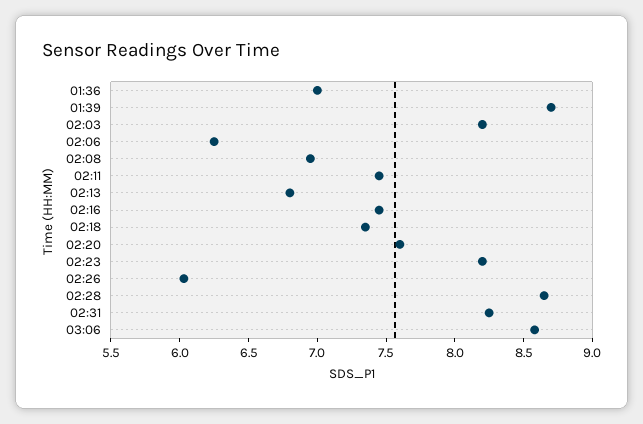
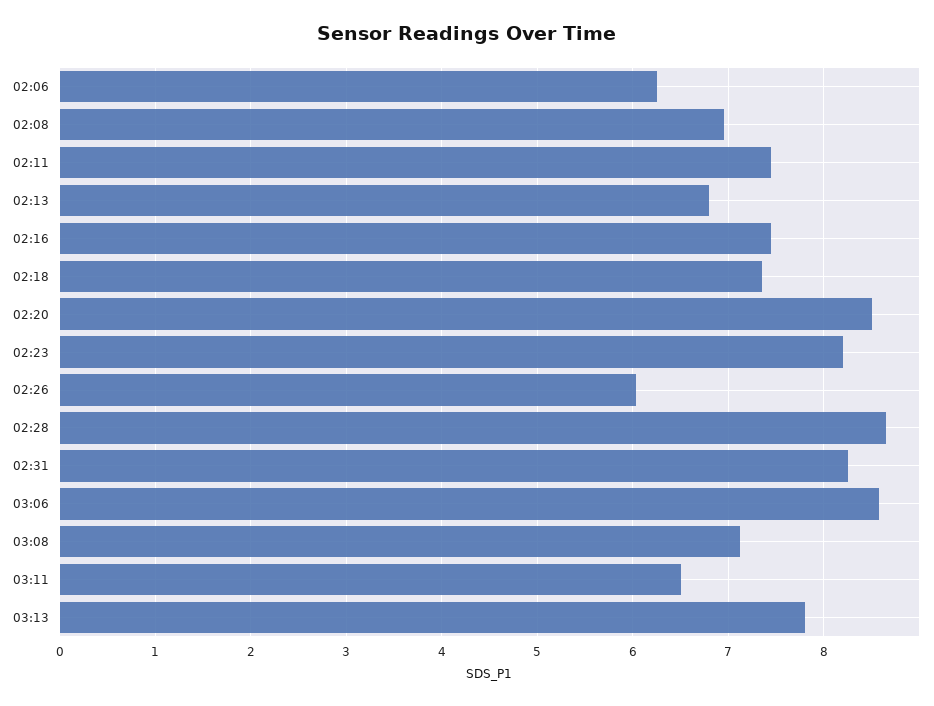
01:36: 7 -> none
01:39: 8.7 -> none
02:03: 8.2 -> none
02:20: 7.6 -> 8.5
03:08: none -> 7.1
03:11: none -> 6.5
03:13: none -> 7.8

